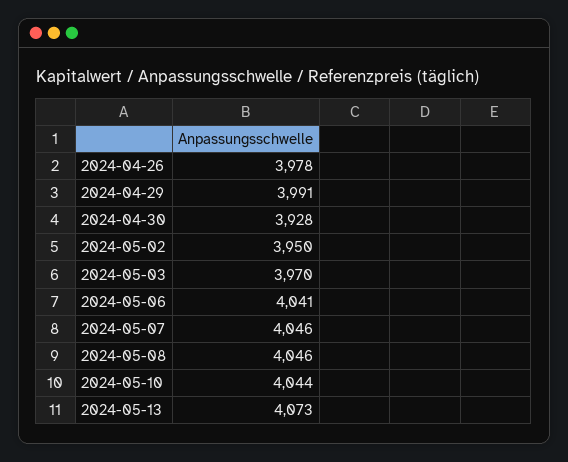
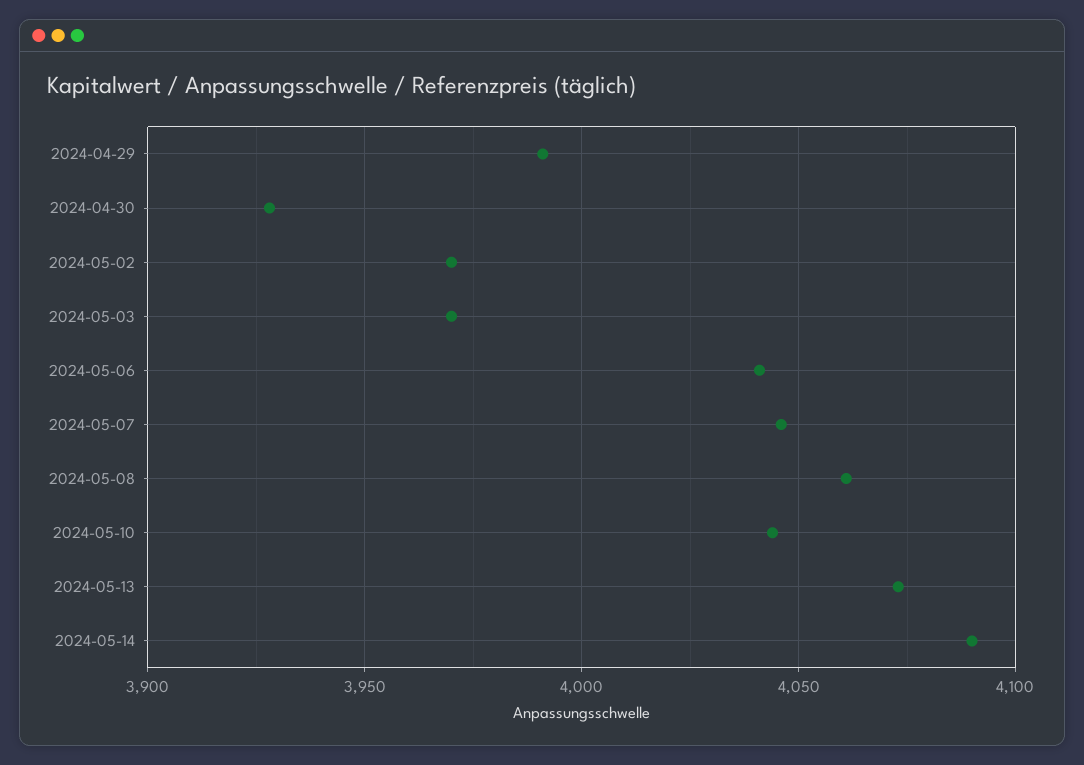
2024-04-26: 3978 -> none
2024-05-02: 3950 -> 3970
2024-05-08: 4046 -> 4060
2024-05-14: none -> 4090

